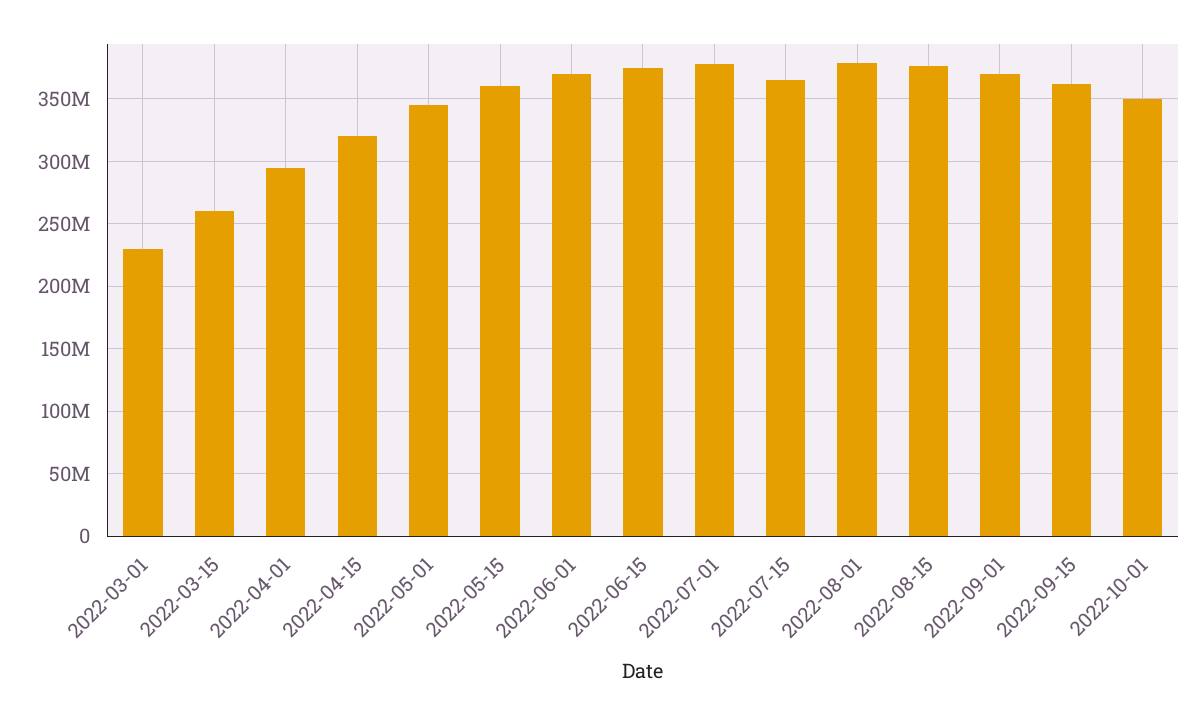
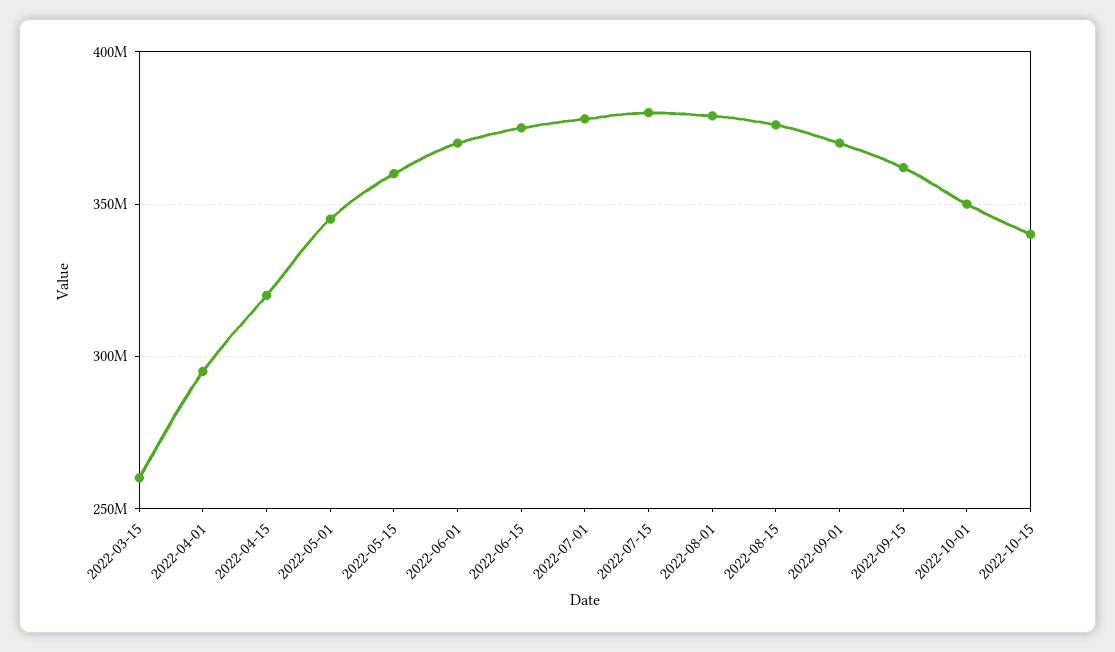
2022-03-01: 230000000 -> none
2022-07-15: 365000000 -> 380000000
2022-10-15: none -> 340000000

